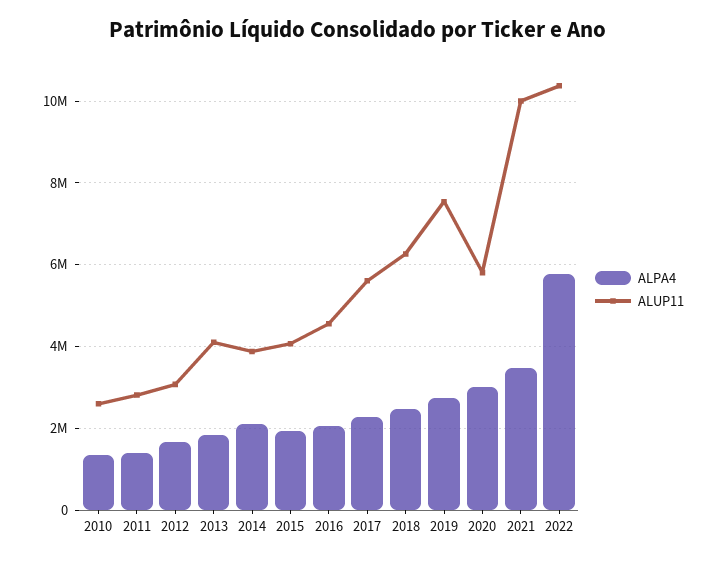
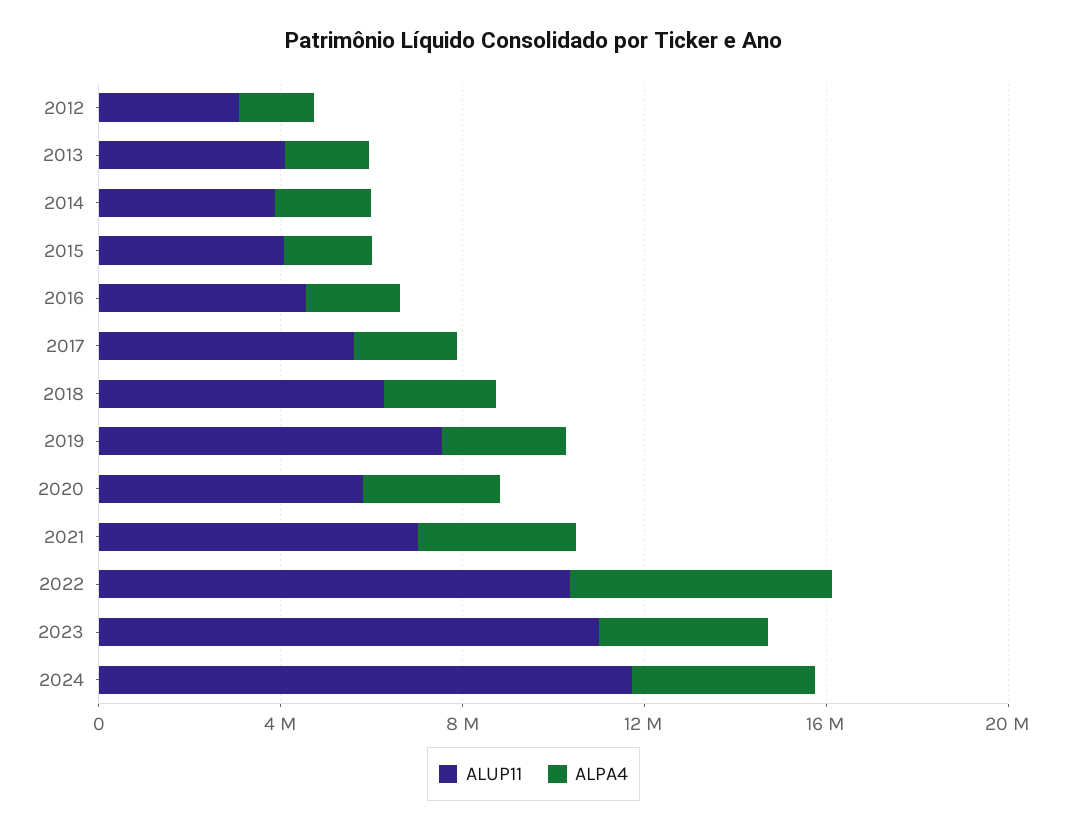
ALPA4, 2010: 1400000 -> none
ALUP11, 2010: 2600000 -> none
ALPA4, 2011: 1400000 -> none
ALUP11, 2011: 2800000 -> none
ALUP11, 2021: 10000000 -> 7000000
ALUP11, 2023: none -> 11000000
ALPA4, 2023: none -> 4000000
ALUP11, 2024: none -> 12000000
ALPA4, 2024: none -> 4000000

